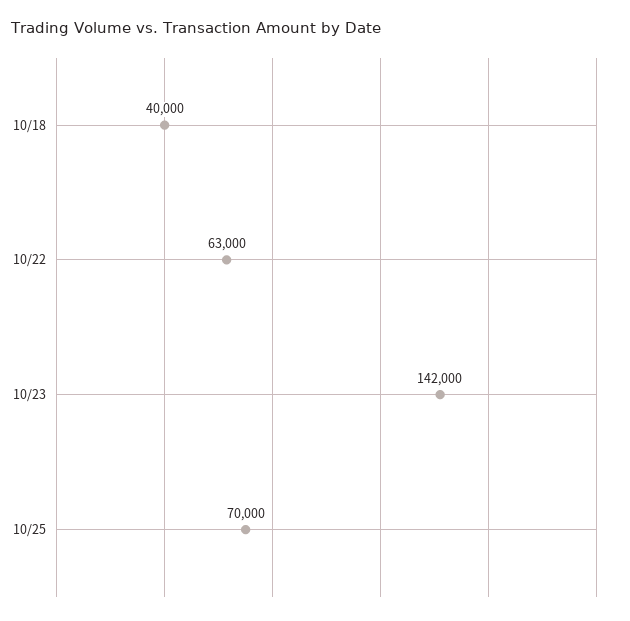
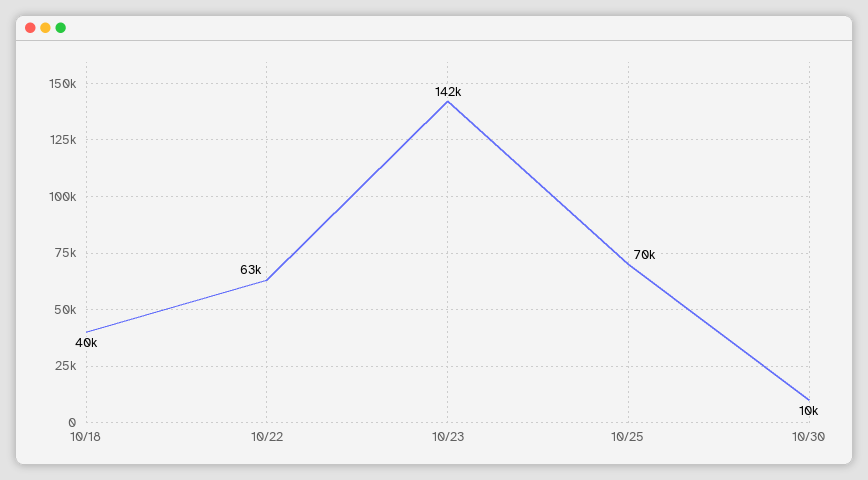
10/30: none -> 10000

